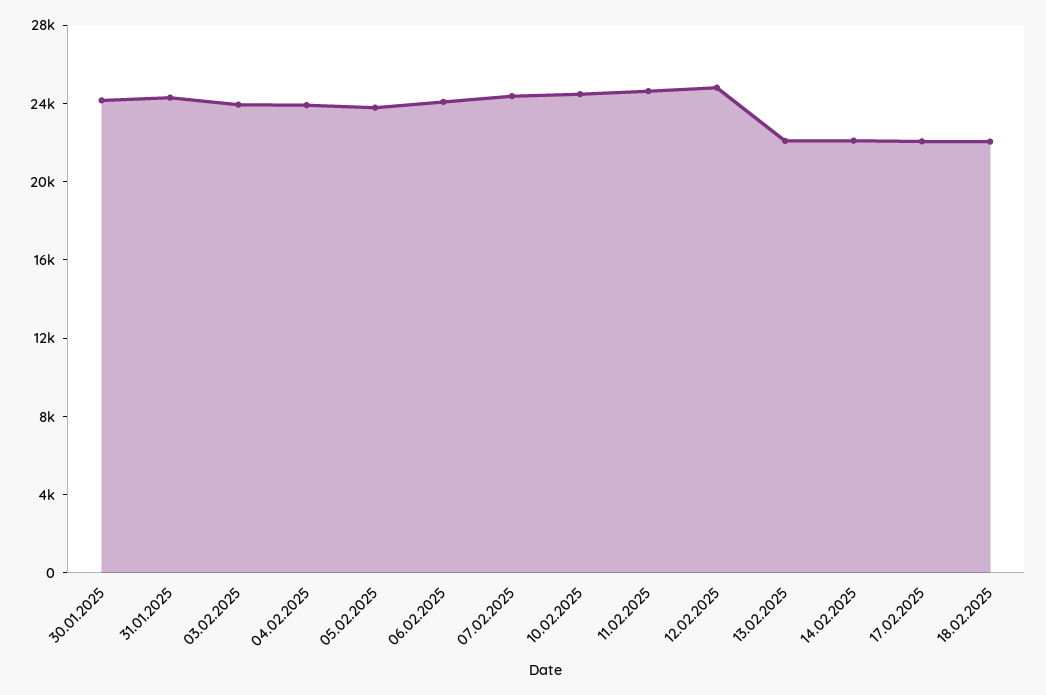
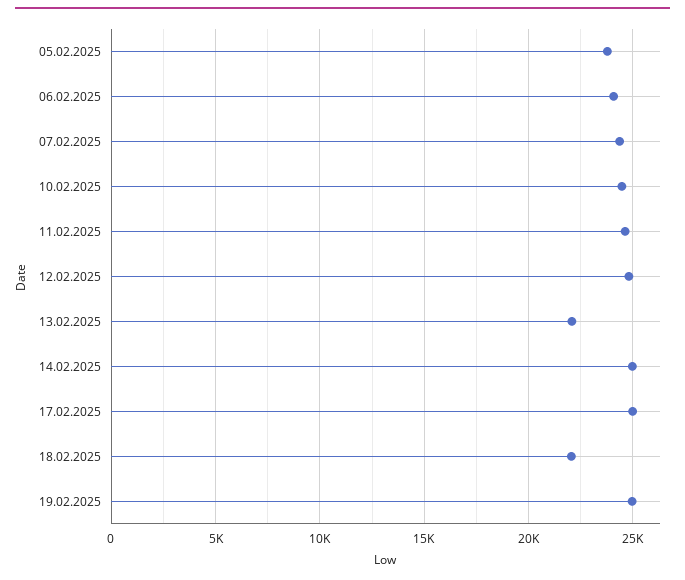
30.01.2025: 24000 -> none
31.01.2025: 24000 -> none
03.02.2025: 24000 -> none
04.02.2025: 24000 -> none
14.02.2025: 22000 -> 25000
17.02.2025: 22000 -> 25000
19.02.2025: none -> 25000

